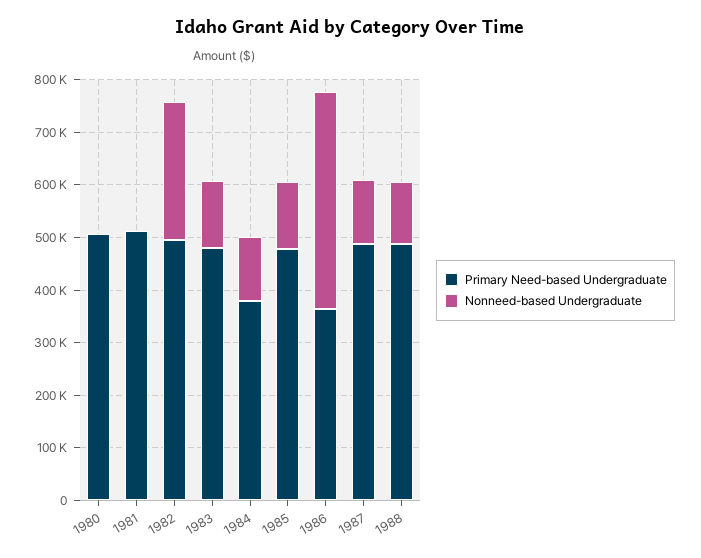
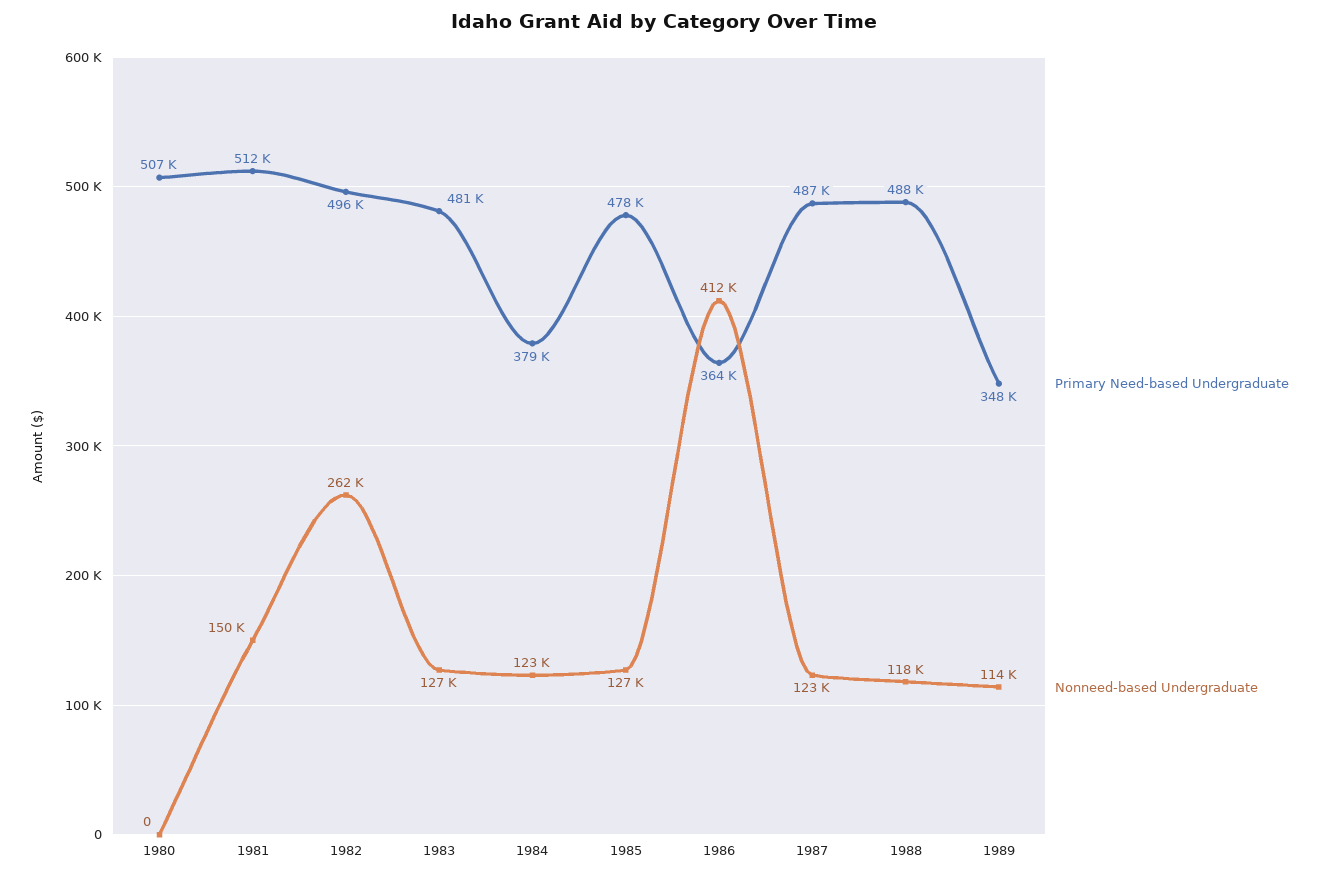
Nonneed-based Undergraduate, 1981: 0 -> 150000
Primary Need-based Undergraduate, 1989: none -> 348000
Nonneed-based Undergraduate, 1989: none -> 114000

